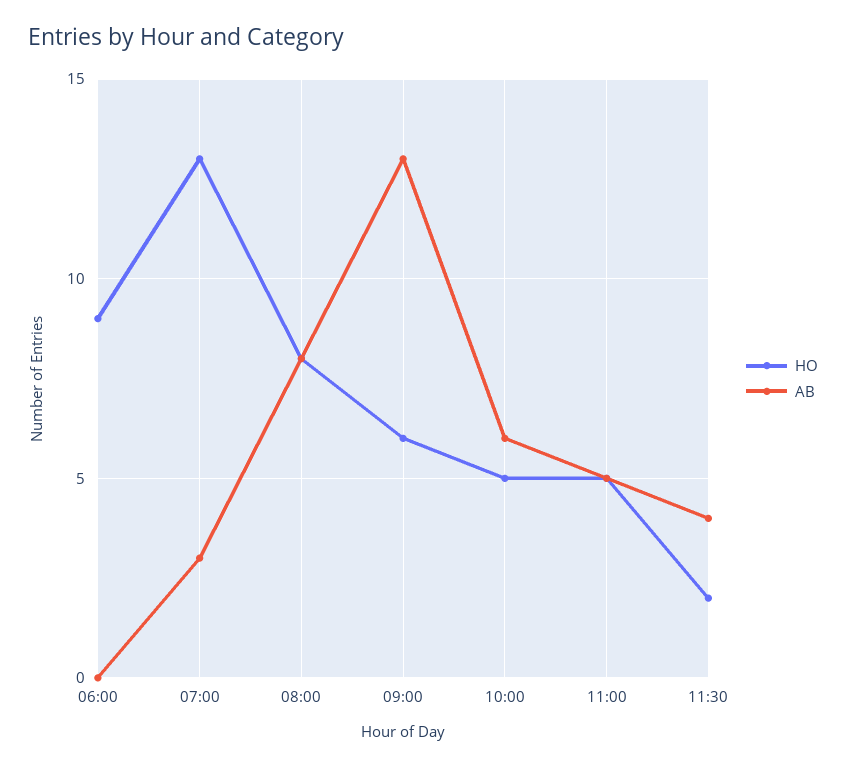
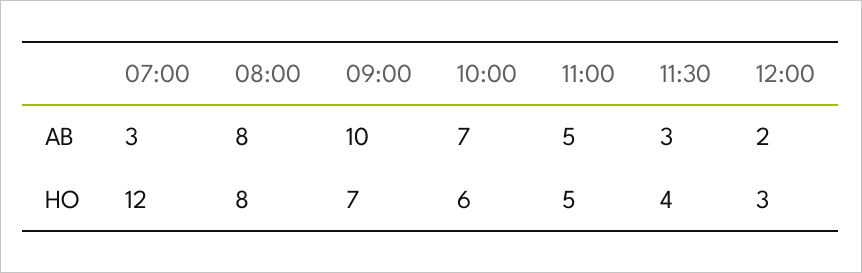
HO, 06:00: 9 -> none
AB, 06:00: 0 -> none
HO, 07:00: 13 -> 12
HO, 09:00: 6 -> 7
AB, 09:00: 13 -> 10
HO, 10:00: 5 -> 6
AB, 10:00: 6 -> 7
HO, 11:30: 2 -> 4
AB, 11:30: 4 -> 3
AB, 12:00: none -> 2
HO, 12:00: none -> 3

